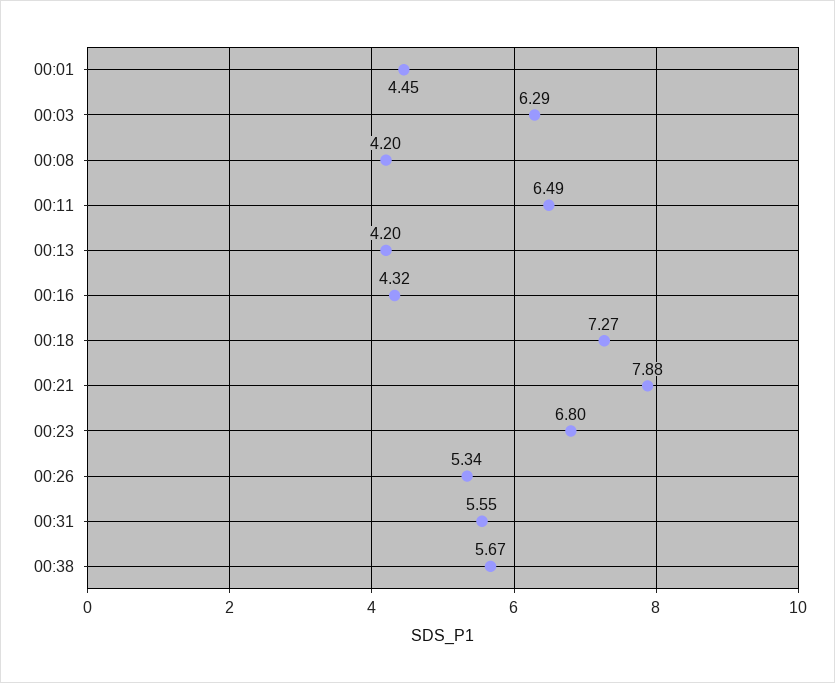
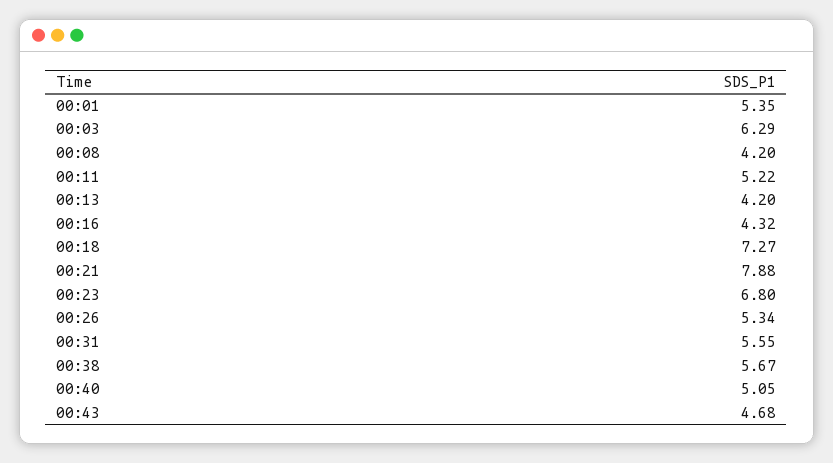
00:01: 4.45 -> 5.35
00:11: 6.49 -> 5.22
00:40: none -> 5.05
00:43: none -> 4.68

